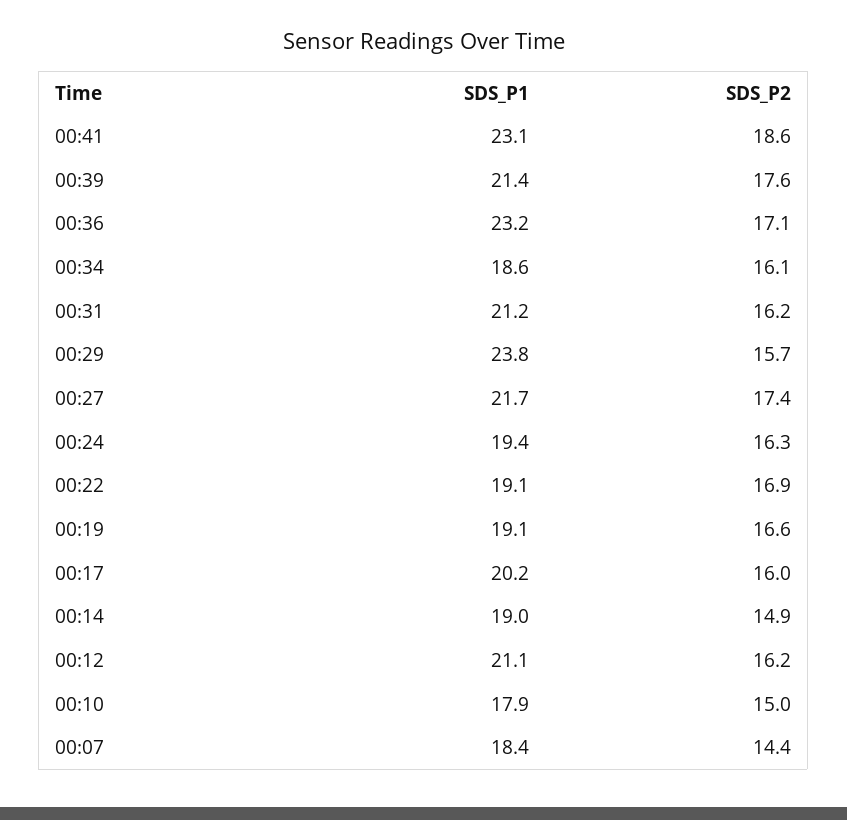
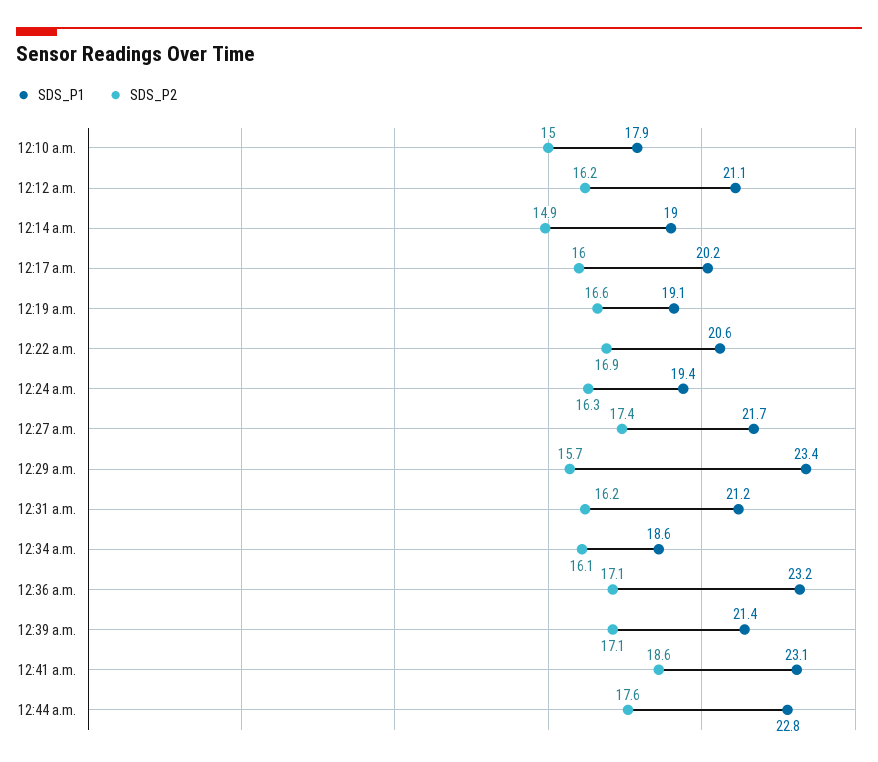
SDS_P2, 00:39: 17.6 -> 17.1
SDS_P1, 00:29: 23.8 -> 23.4
SDS_P1, 00:22: 19.1 -> 20.6
SDS_P1, 00:07: 18.4 -> none
SDS_P2, 00:07: 14.4 -> none
SDS_P1, 12:44 a.m.: none -> 22.8
SDS_P2, 12:44 a.m.: none -> 17.6

